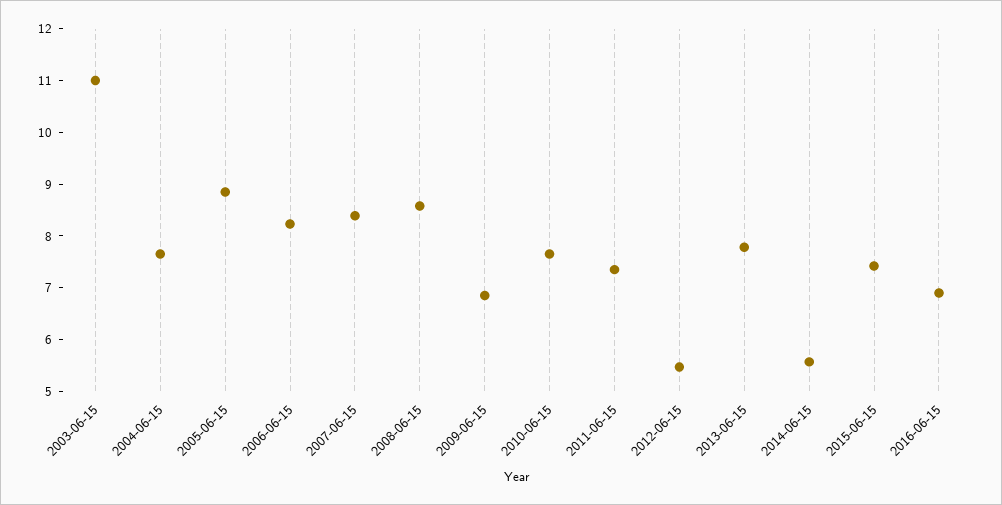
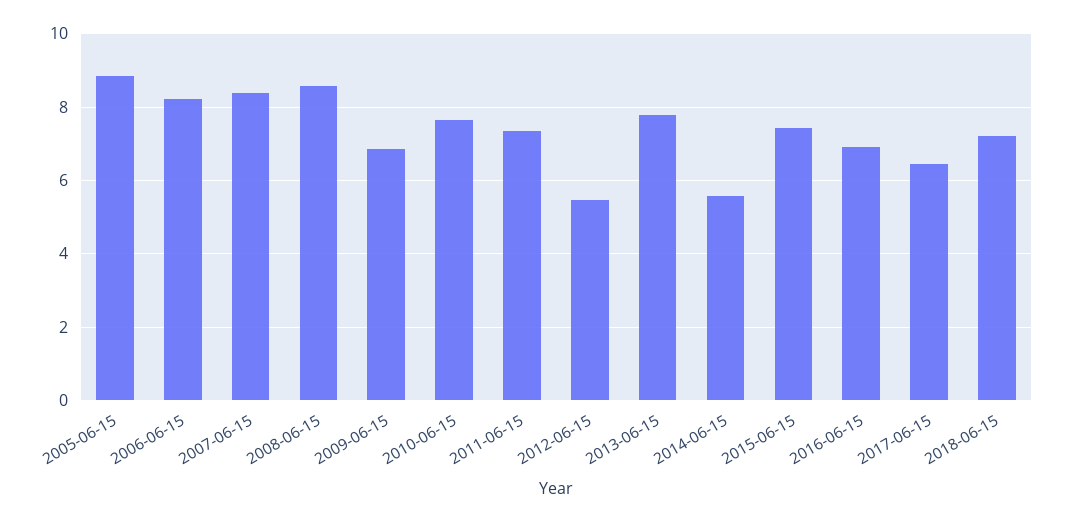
2003-06-15: 11 -> none
2004-06-15: 7.6 -> none
2017-06-15: none -> 6.4
2018-06-15: none -> 7.2

